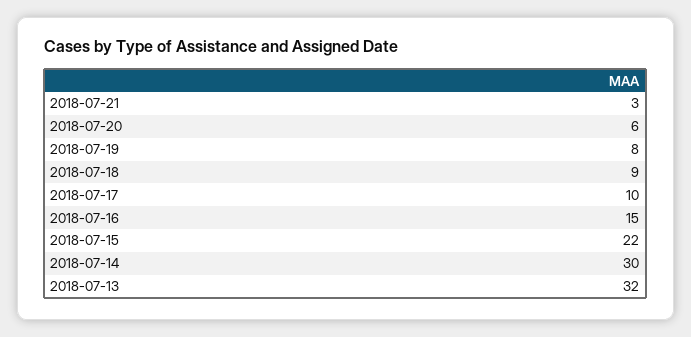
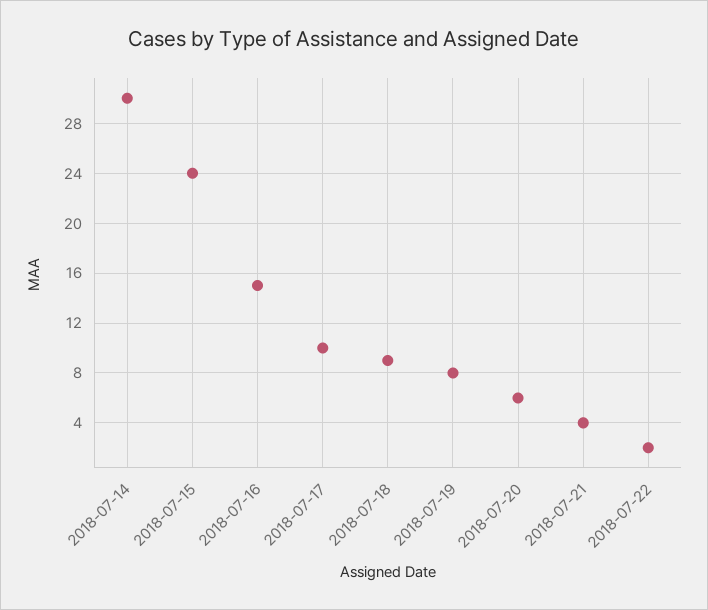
2018-07-21: 3 -> 4
2018-07-15: 22 -> 24
2018-07-13: 32 -> none
2018-07-22: none -> 2

